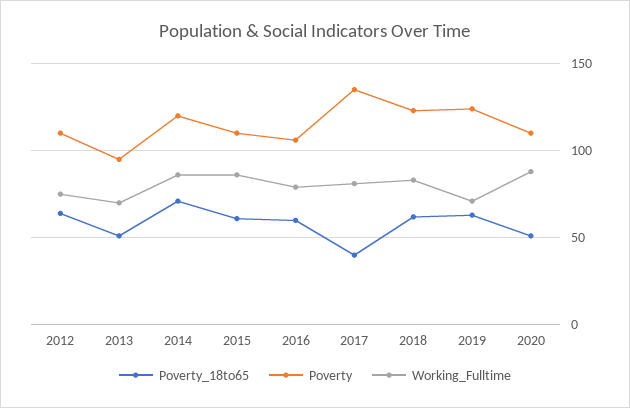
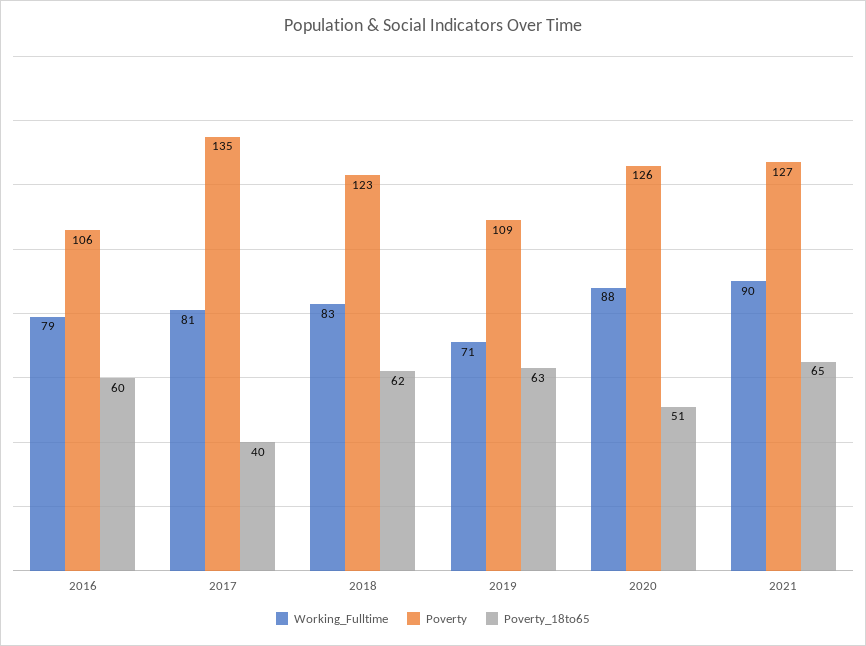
Poverty_18to65, 2012: 65 -> none
Poverty, 2012: 110 -> none
Working_Fulltime, 2012: 75 -> none
Poverty_18to65, 2013: 50 -> none
Poverty, 2013: 95 -> none
Working_Fulltime, 2013: 70 -> none
Poverty_18to65, 2014: 70 -> none
Poverty, 2014: 120 -> none
Working_Fulltime, 2014: 85 -> none
Poverty_18to65, 2015: 60 -> none
Poverty, 2015: 110 -> none
Working_Fulltime, 2015: 85 -> none
Poverty, 2019: 125 -> 109
Poverty, 2020: 110 -> 126
Working_Fulltime, 2021: none -> 90
Poverty, 2021: none -> 127
Poverty_18to65, 2021: none -> 65

